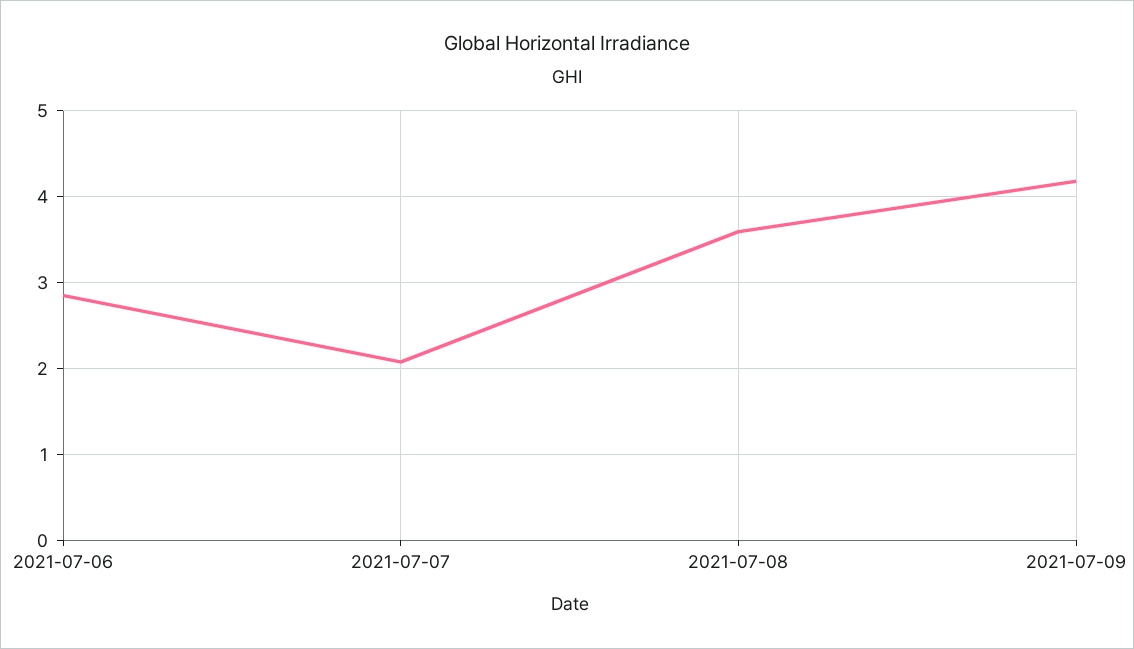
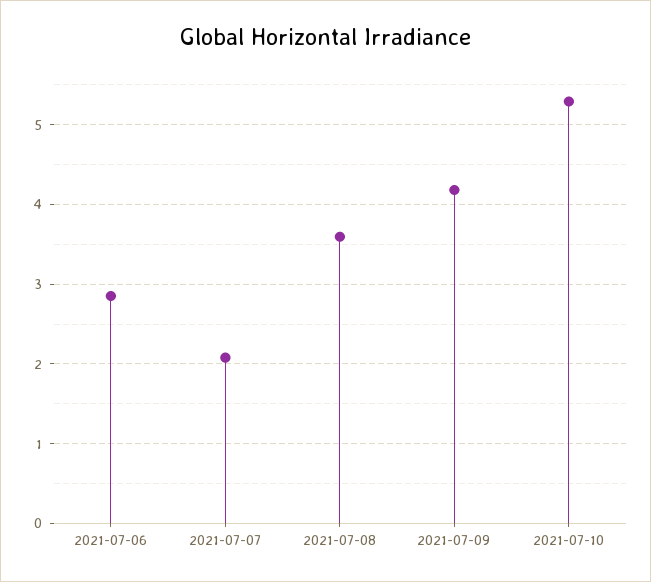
2021-07-10: none -> 5.3

